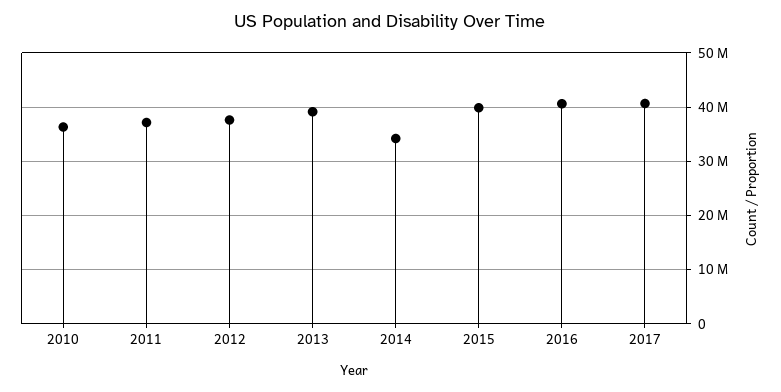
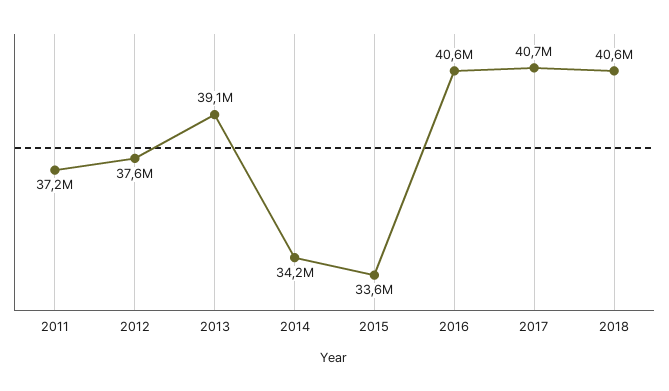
2010: 36000000 -> none
2015: 40000000 -> 33600000
2018: none -> 40600000

